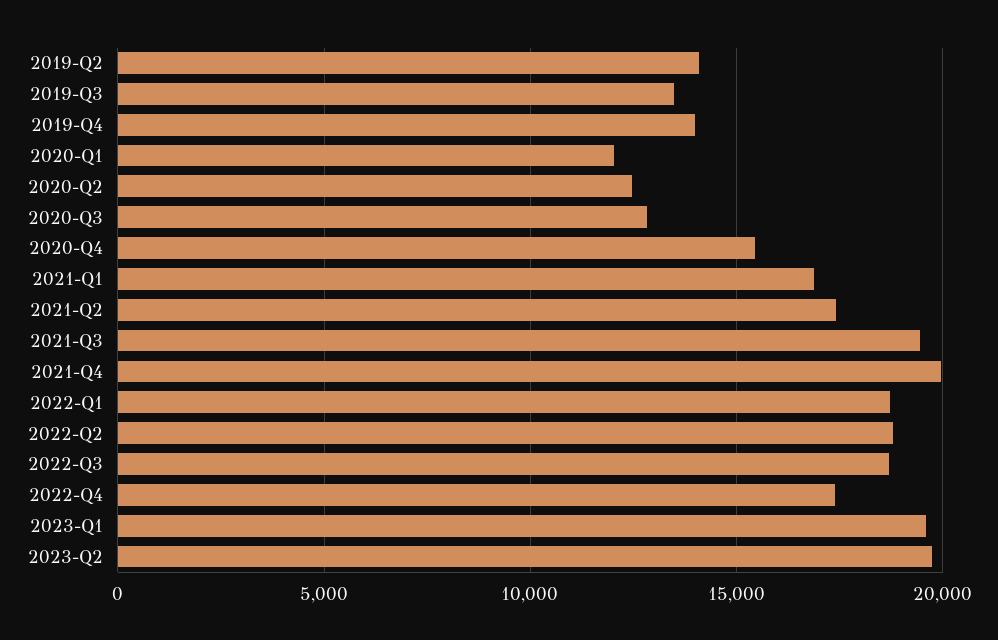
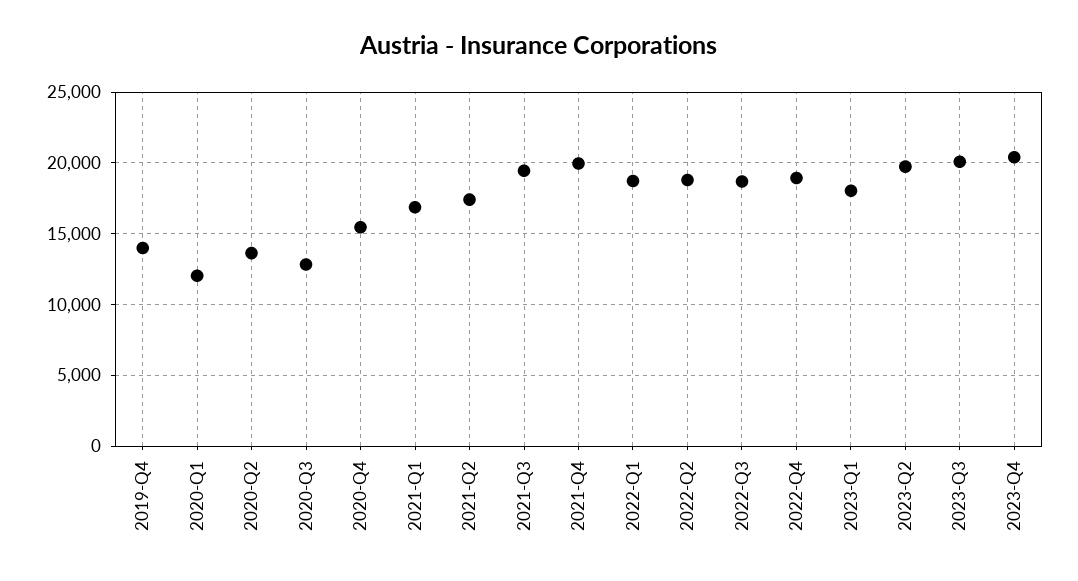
2019-Q2: 14000 -> none
2019-Q3: 13500 -> none
2020-Q2: 12500 -> 13500
2022-Q4: 17500 -> 19000
2023-Q1: 19500 -> 18000
2023-Q3: none -> 20000
2023-Q4: none -> 20500

